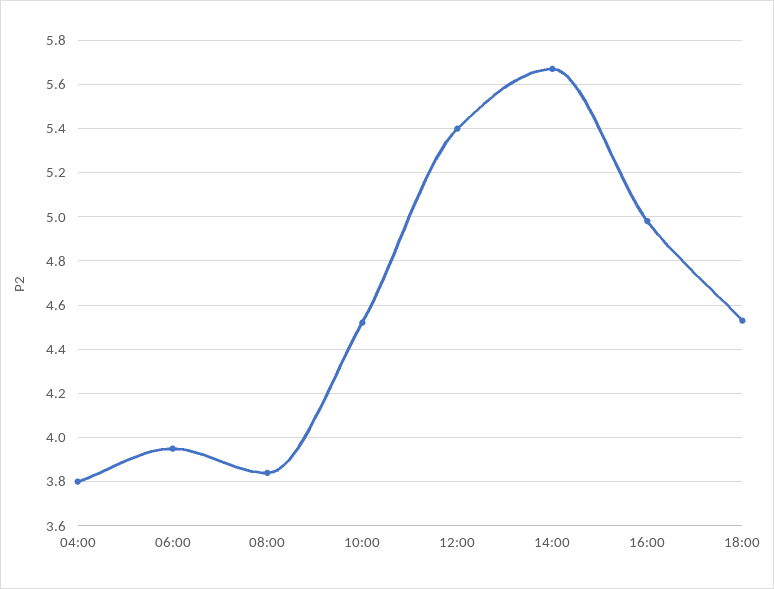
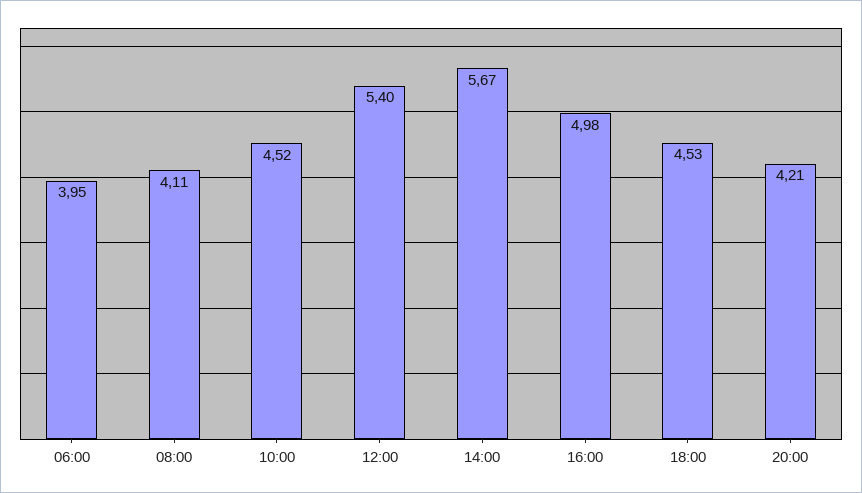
04:00: 3.8 -> none
08:00: 3.85 -> 4.11
20:00: none -> 4.21

